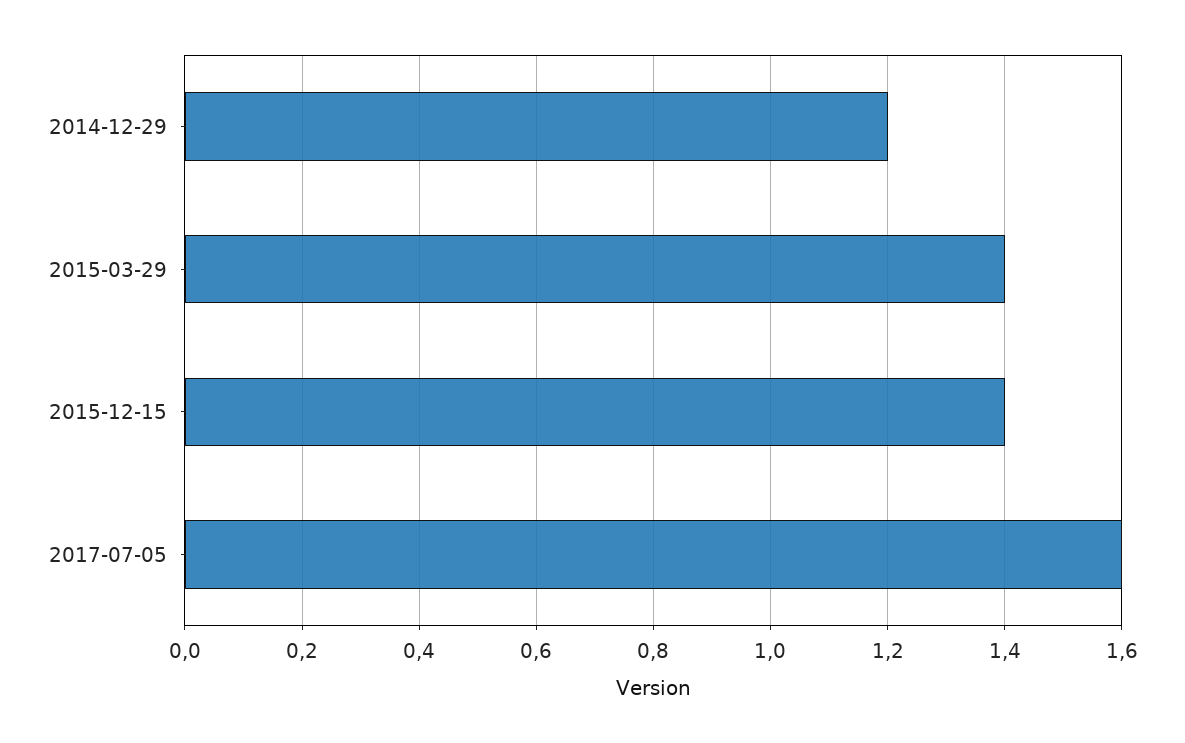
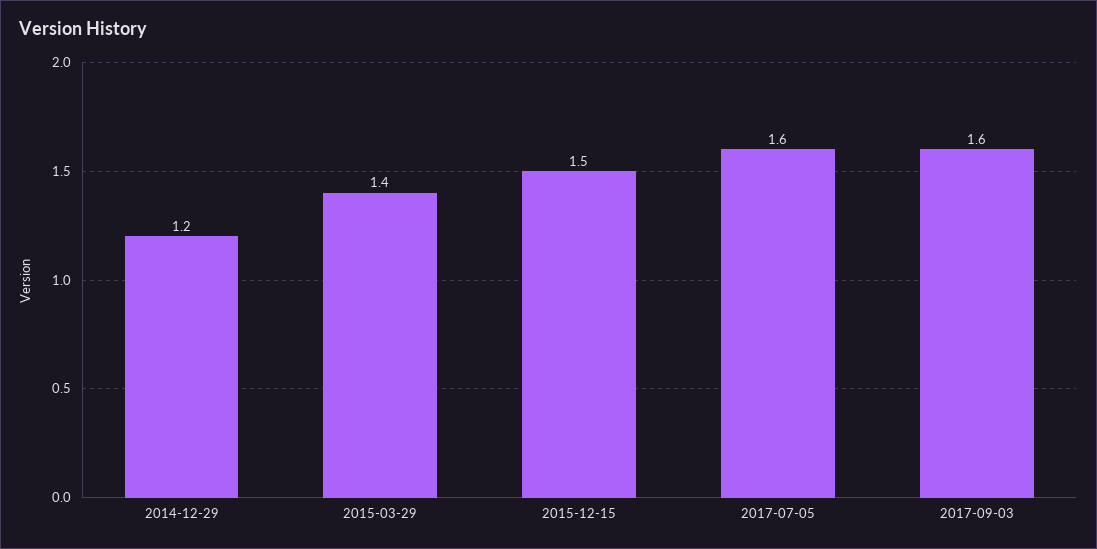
2015-12-15: 1.4 -> 1.5
2017-09-03: none -> 1.6

